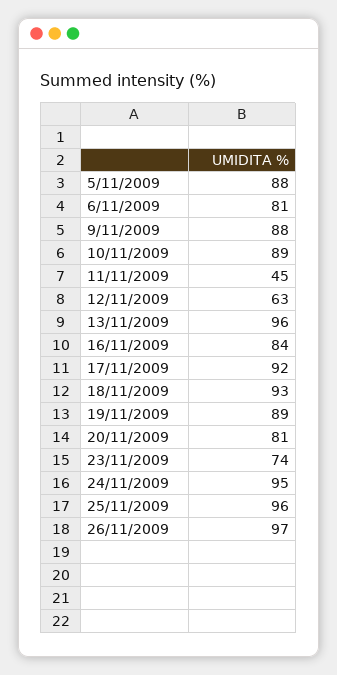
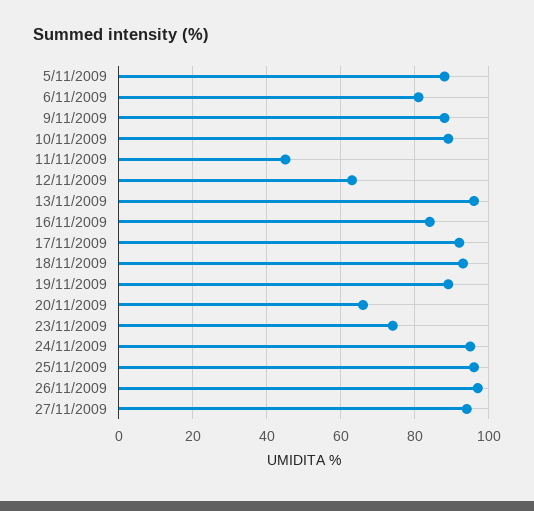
20/11/2009: 81 -> 65
27/11/2009: none -> 95

